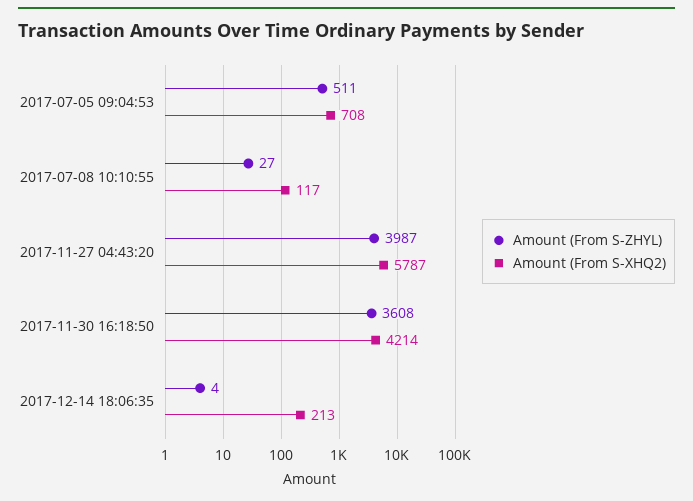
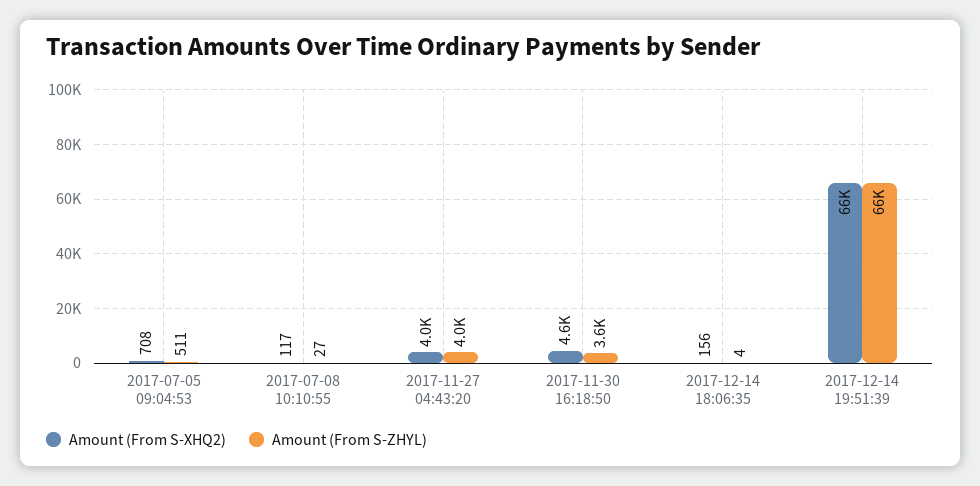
Amount (From S-XHQ2), 2017-11-27 04:43:20: 5787 -> 4000
Amount (From S-XHQ2), 2017-11-30 16:18:50: 4214 -> 4600
Amount (From S-XHQ2), 2017-12-14 18:06:35: 213 -> 156
Amount (From S-XHQ2), 2017-12-14 19:51:39: none -> 66000
Amount (From S-ZHYL), 2017-12-14 19:51:39: none -> 66000

